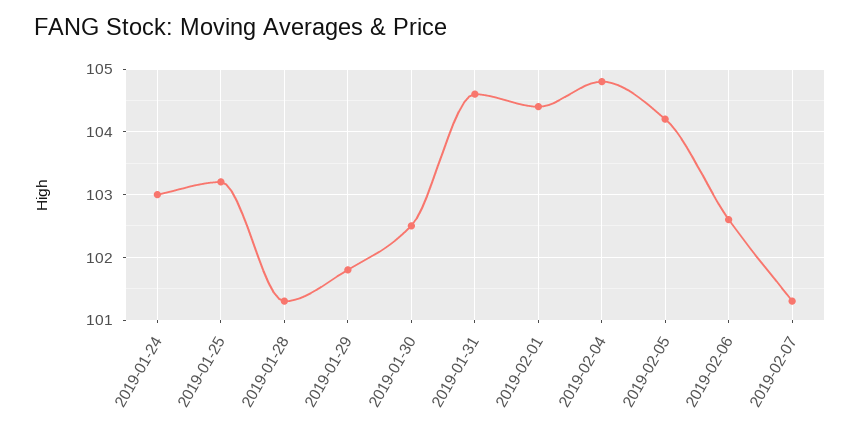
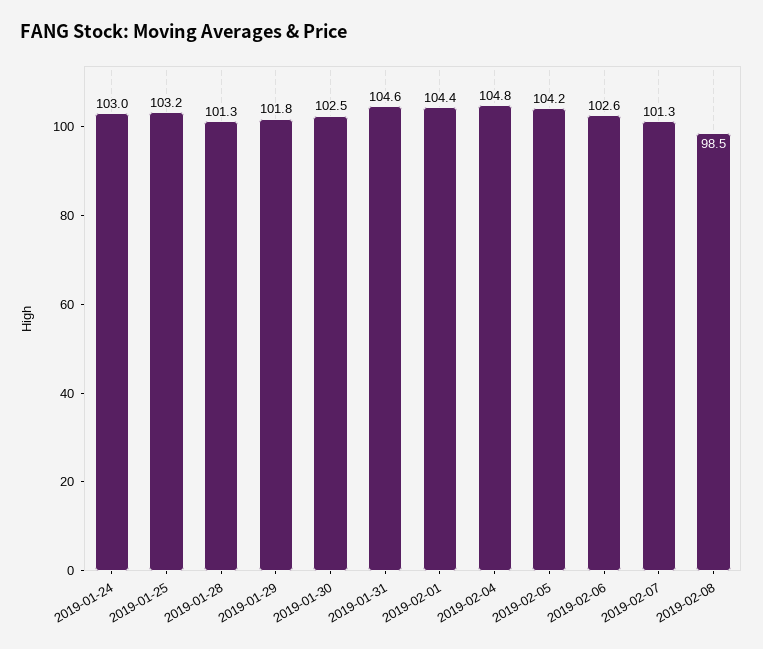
2019-02-08: none -> 98.5

